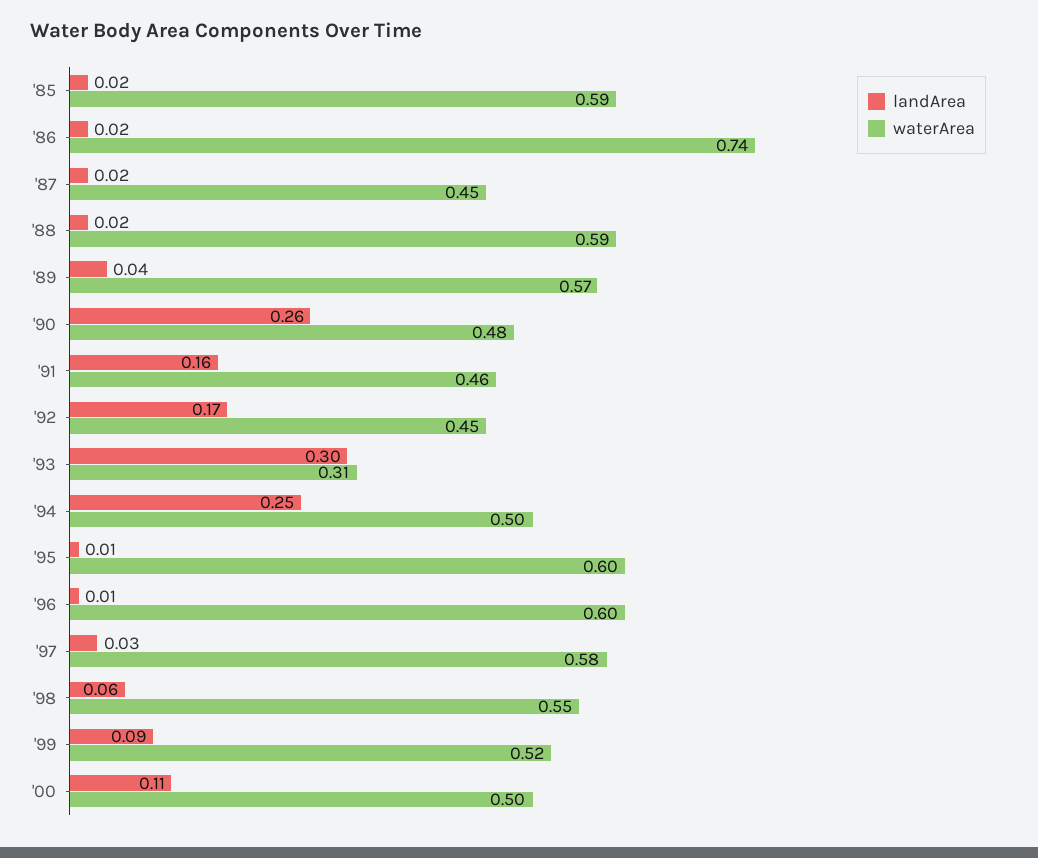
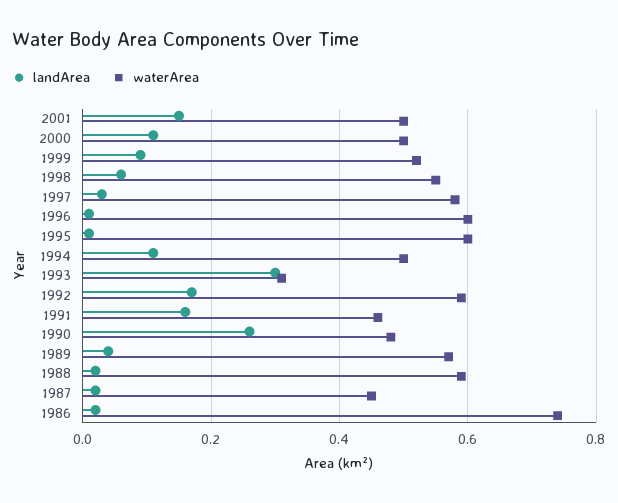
landArea, '85: 0.02 -> none
waterArea, '85: 0.59 -> none
waterArea, '92: 0.45 -> 0.6
landArea, '94: 0.25 -> 0.1
landArea, 2001: none -> 0.15
waterArea, 2001: none -> 0.5

